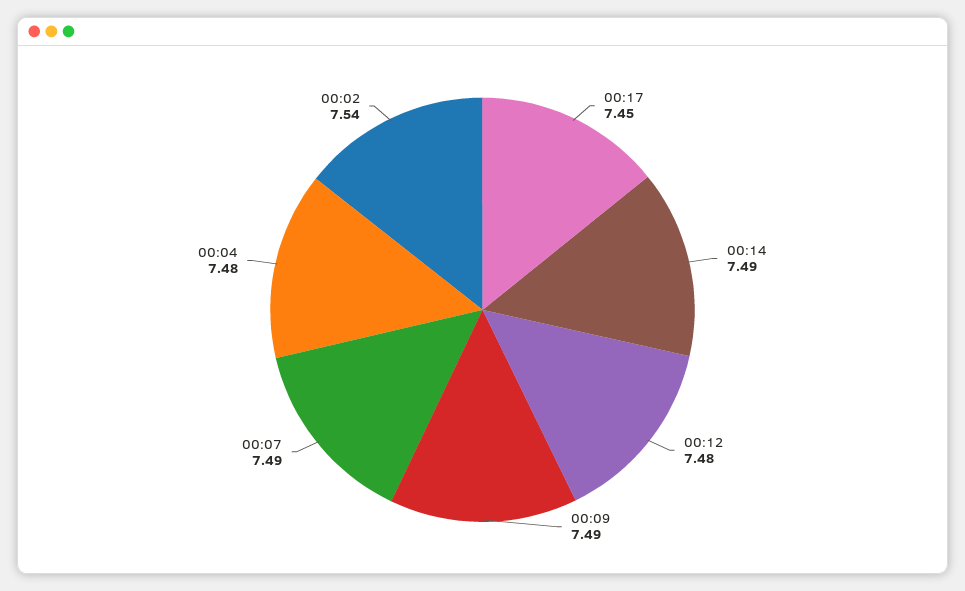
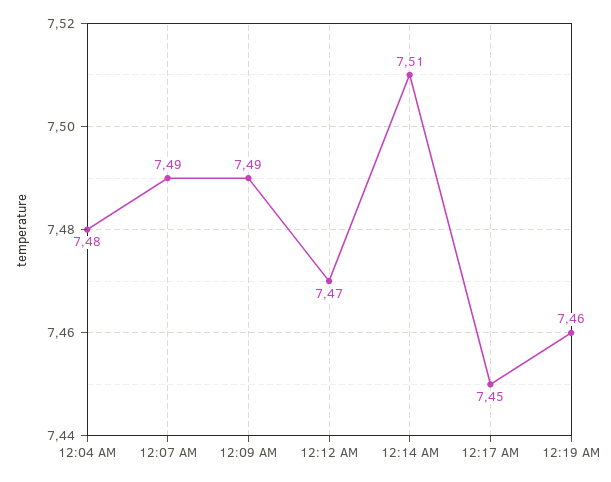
00:14: 7.49 -> 7.51
00:12: 7.48 -> 7.47
00:02: 7.54 -> none
12:19 AM: none -> 7.46

